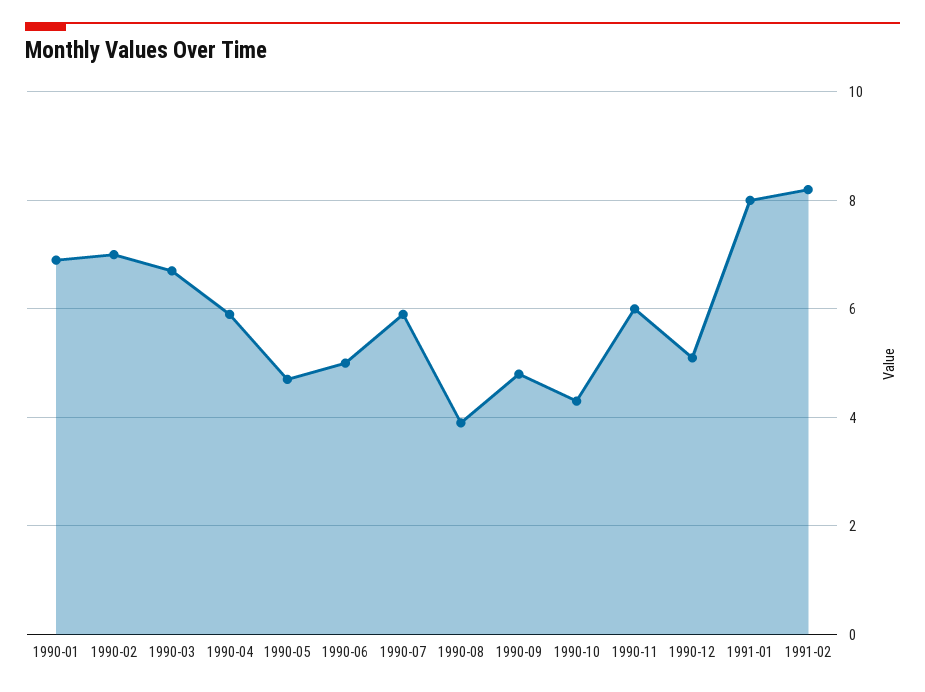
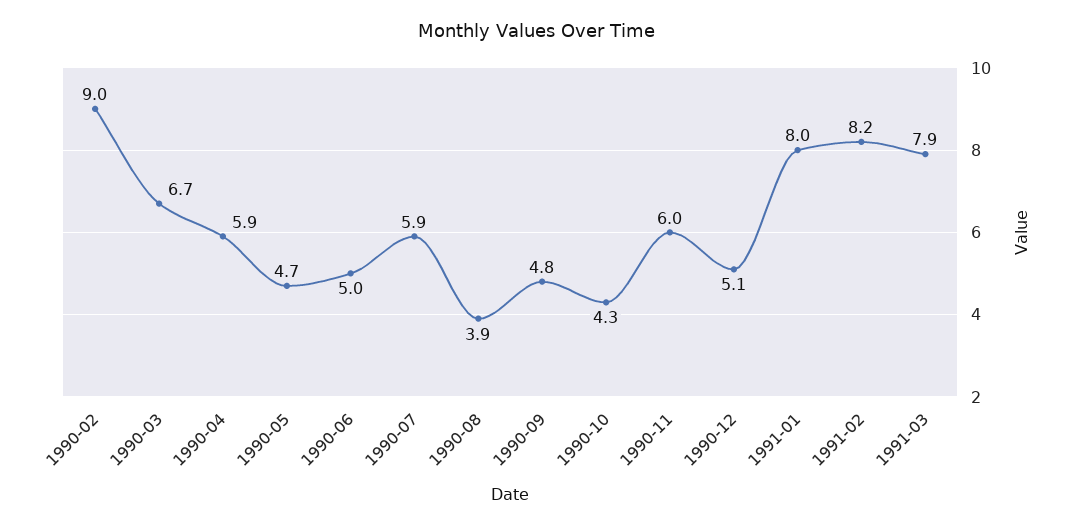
1990-01: 7 -> none
1990-02: 7 -> 9
1991-03: none -> 7.9

